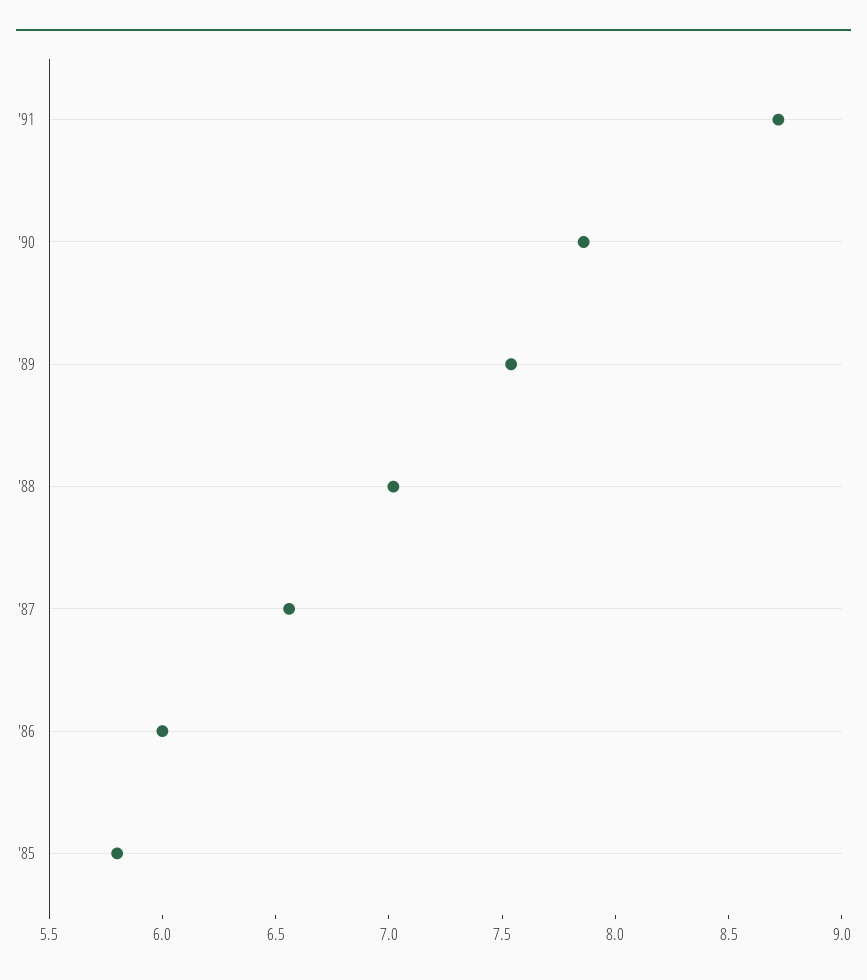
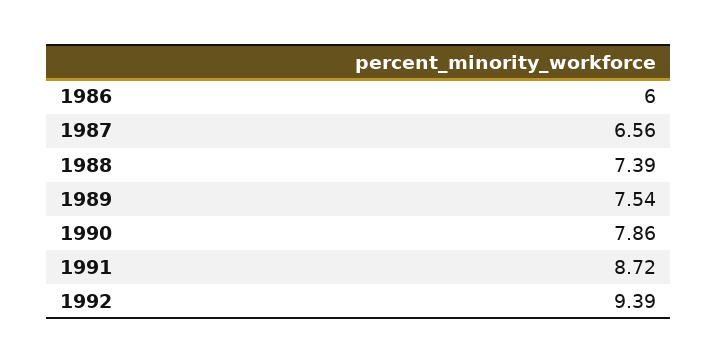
'88: 7 -> 7.39
'85: 5.8 -> none
1992: none -> 9.39

